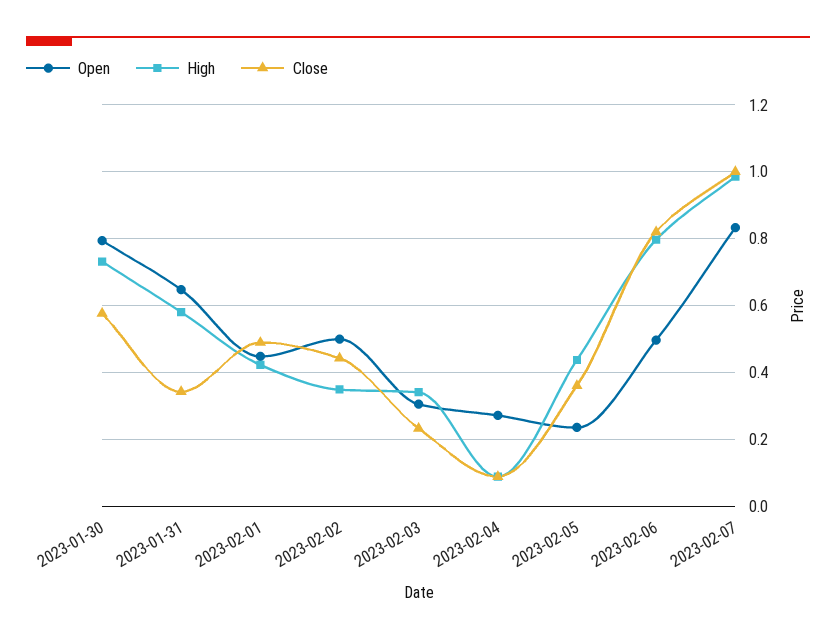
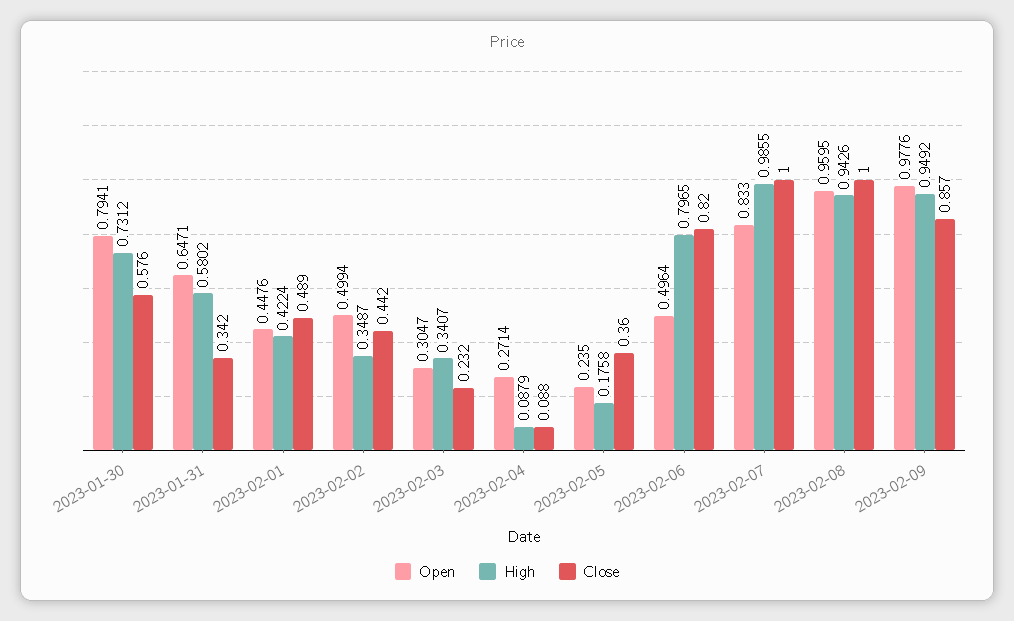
High, 2023-02-05: 0.44 -> 0.1758
Open, 2023-02-08: none -> 0.9595
High, 2023-02-08: none -> 0.9426
Close, 2023-02-08: none -> 1
Open, 2023-02-09: none -> 0.9776
High, 2023-02-09: none -> 0.9492
Close, 2023-02-09: none -> 0.857

